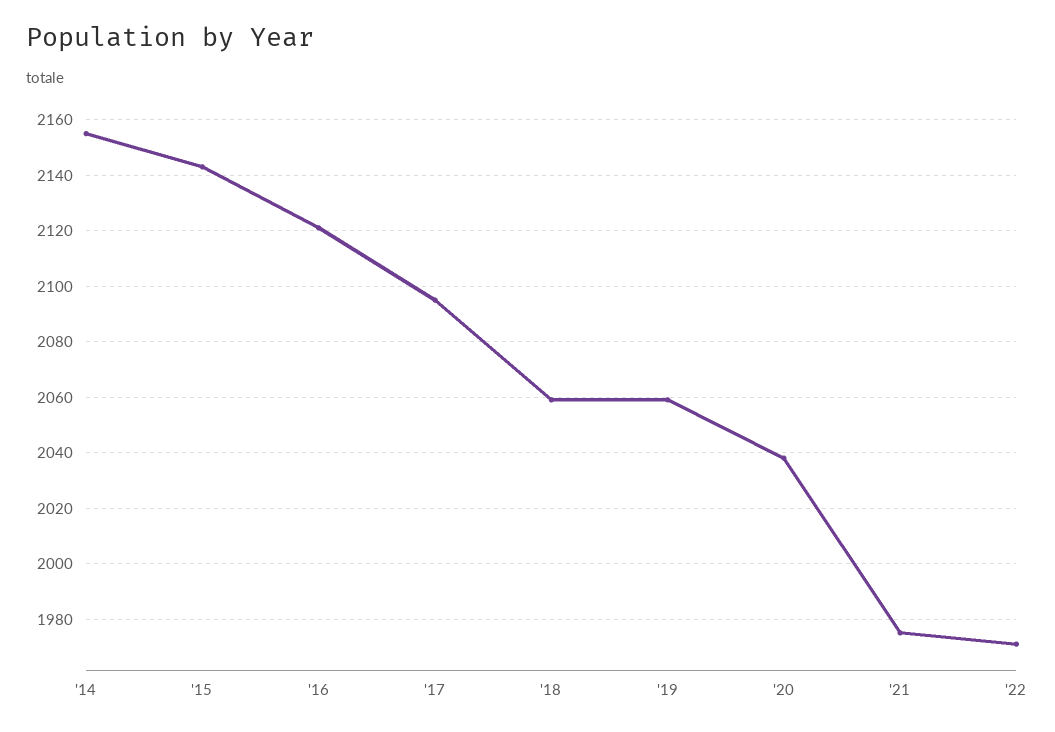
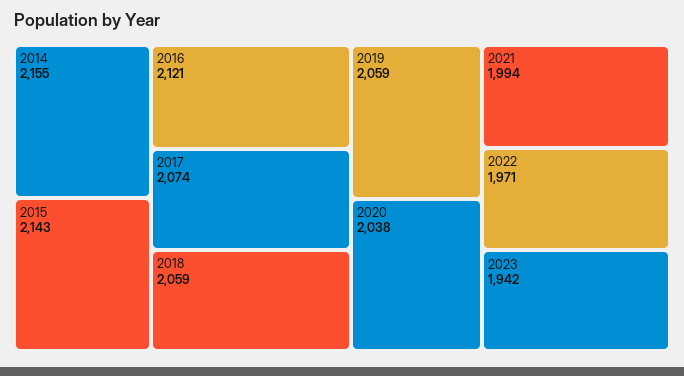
'17: 2095 -> 2074
'21: 1975 -> 1994
2023: none -> 1942

